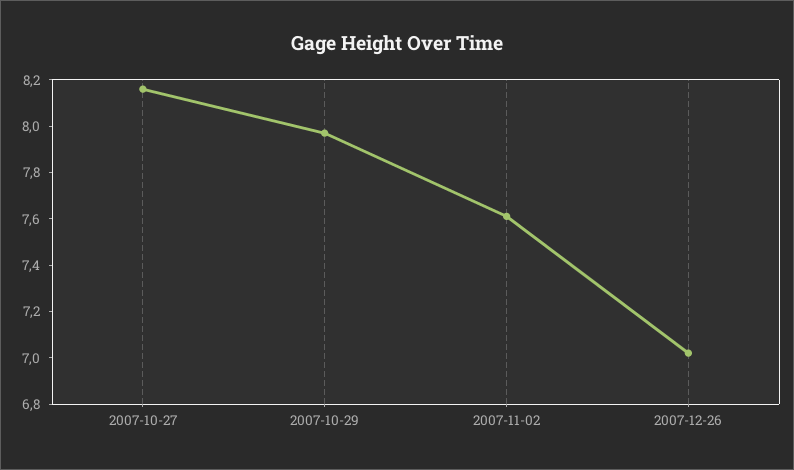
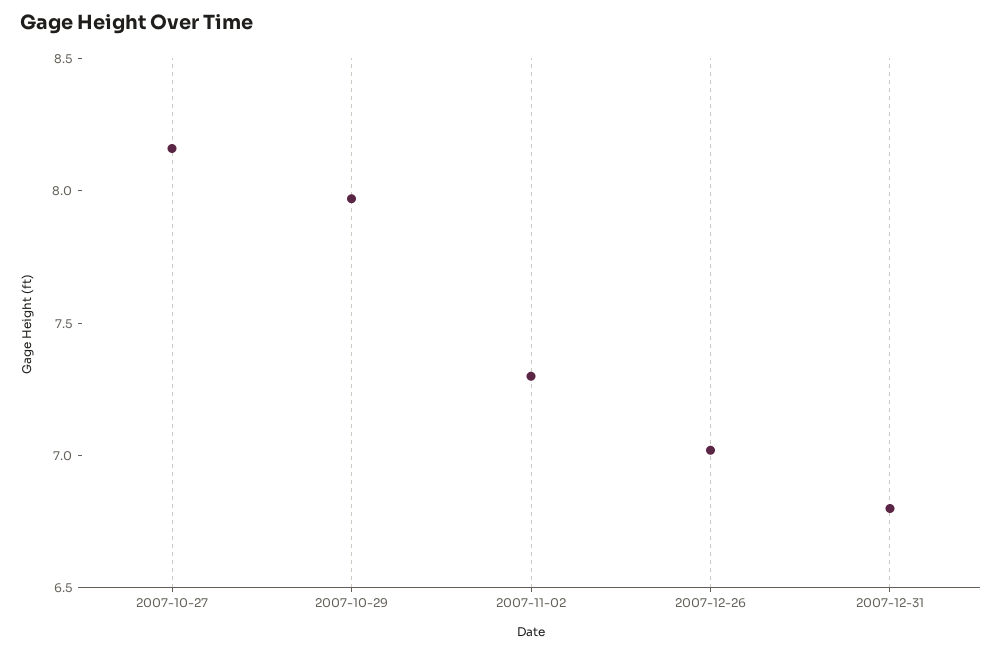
2007-11-02: 7.6 -> 7.3
2007-12-31: none -> 6.8

